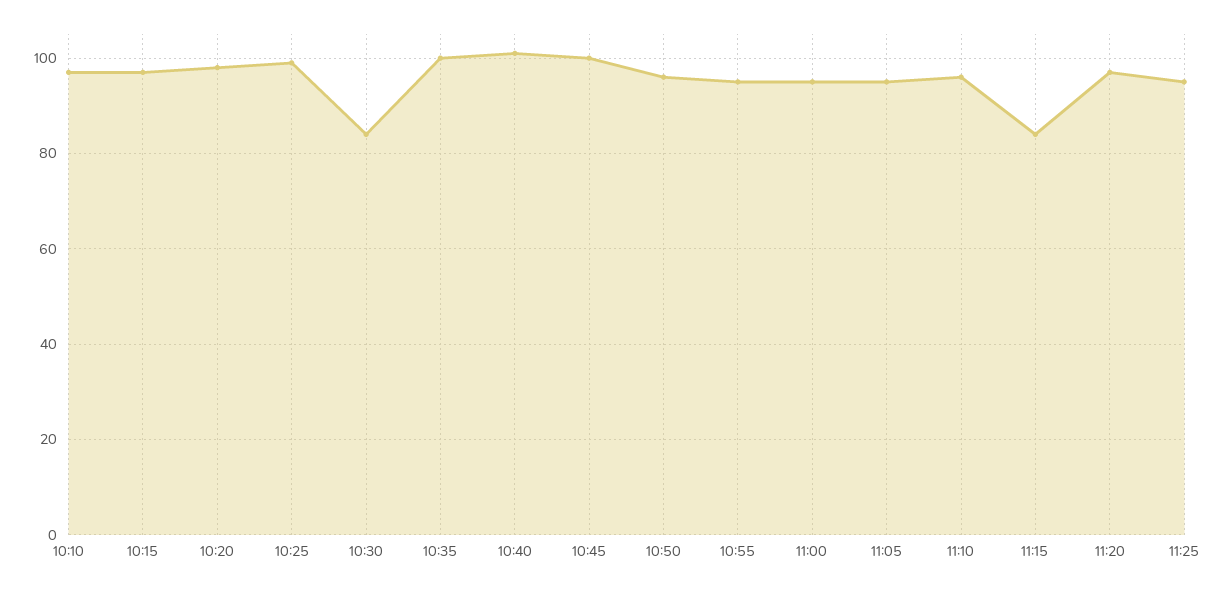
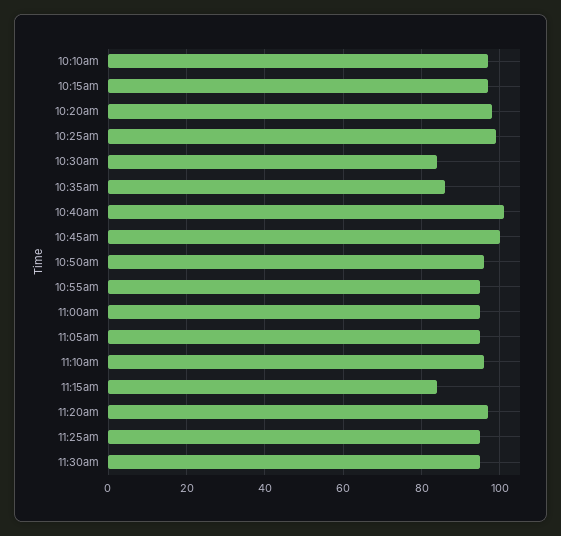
10:35: 100 -> 85
11:30am: none -> 95

